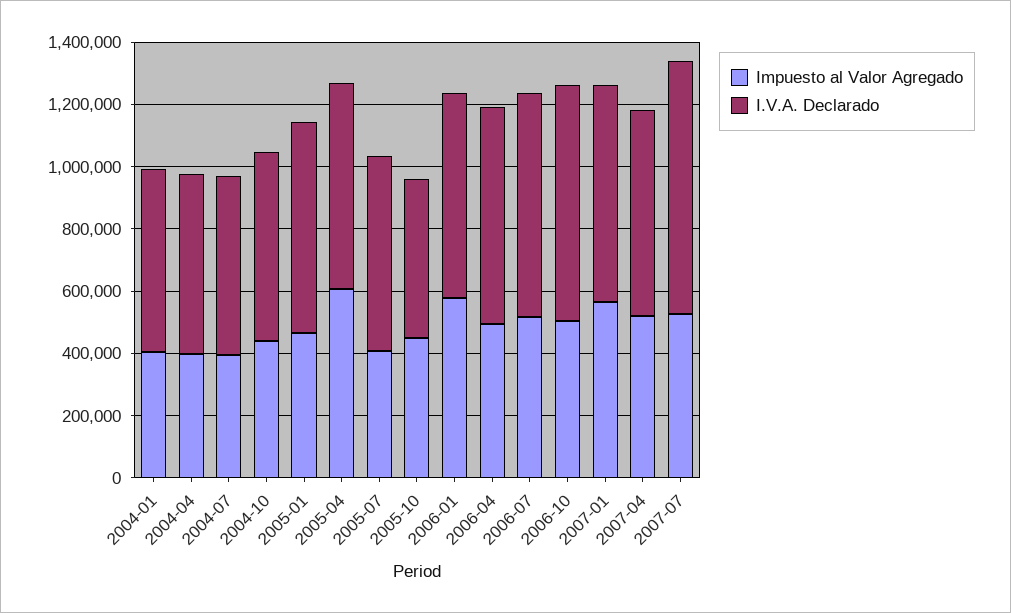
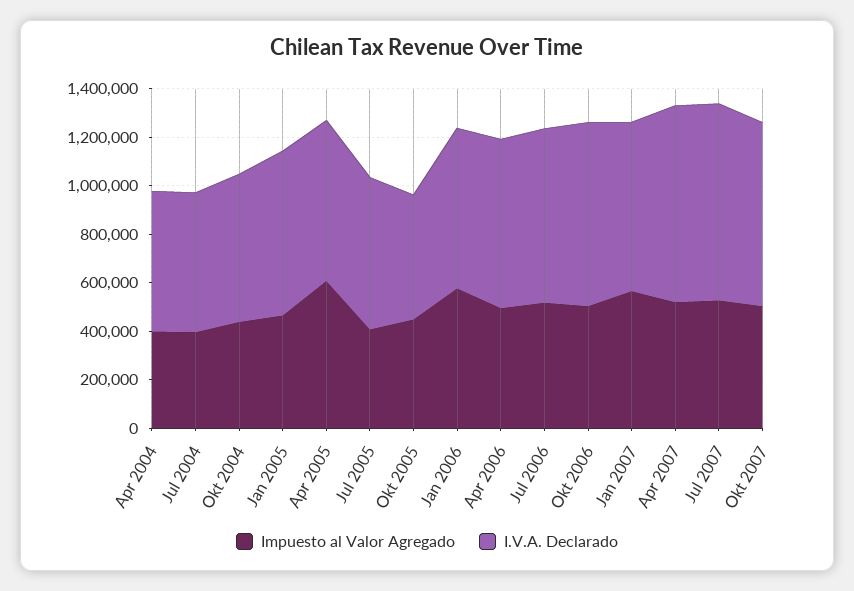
Impuesto al Valor Agregado, 2004-01: 400000 -> none
I.V.A. Declarado, 2004-01: 600000 -> none
I.V.A. Declarado, 2007-04: 650000 -> 800000
Impuesto al Valor Agregado, Okt 2007: none -> 500000
I.V.A. Declarado, Okt 2007: none -> 750000

